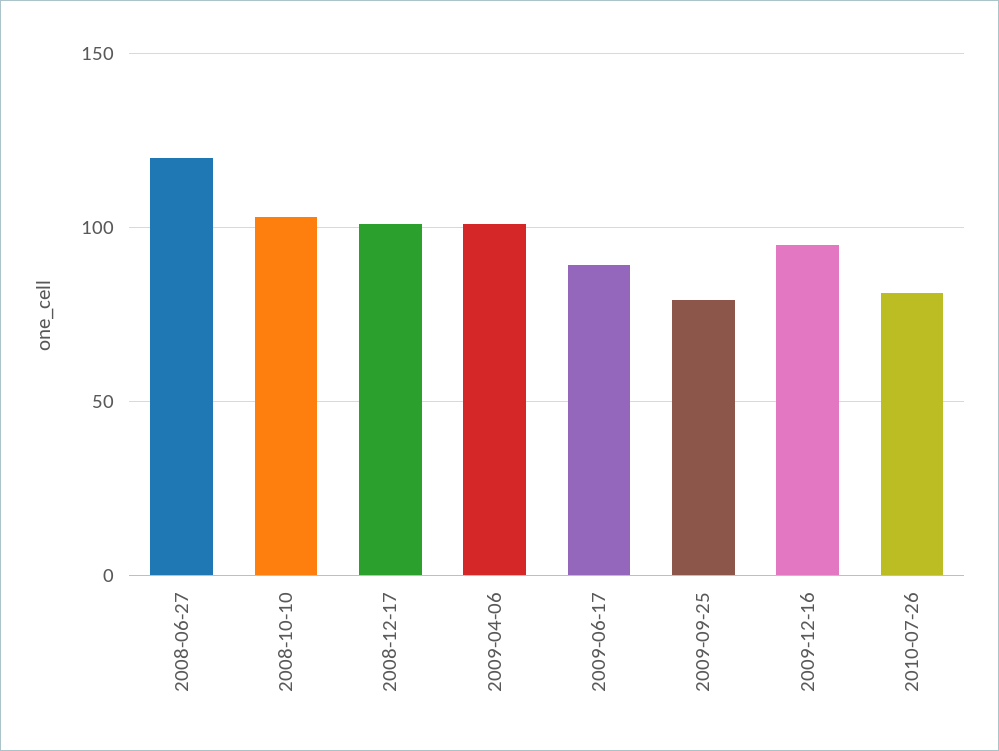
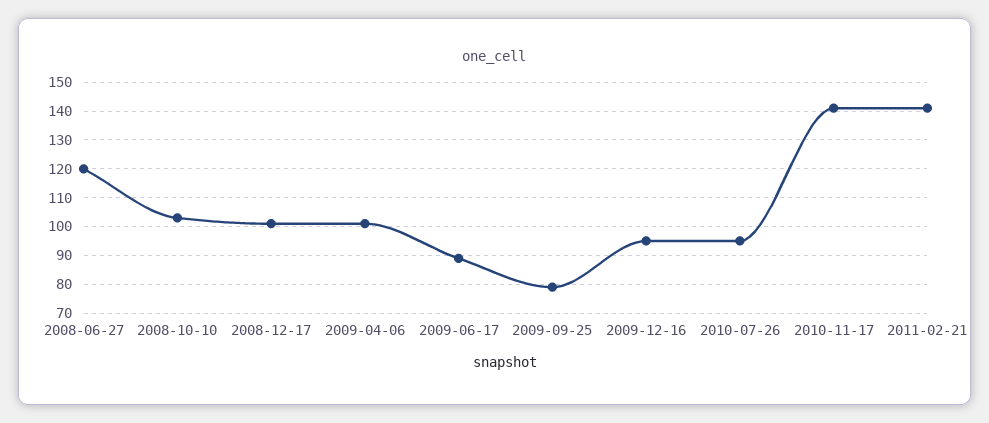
2010-07-26: 80 -> 95
2010-11-17: none -> 140
2011-02-21: none -> 140

